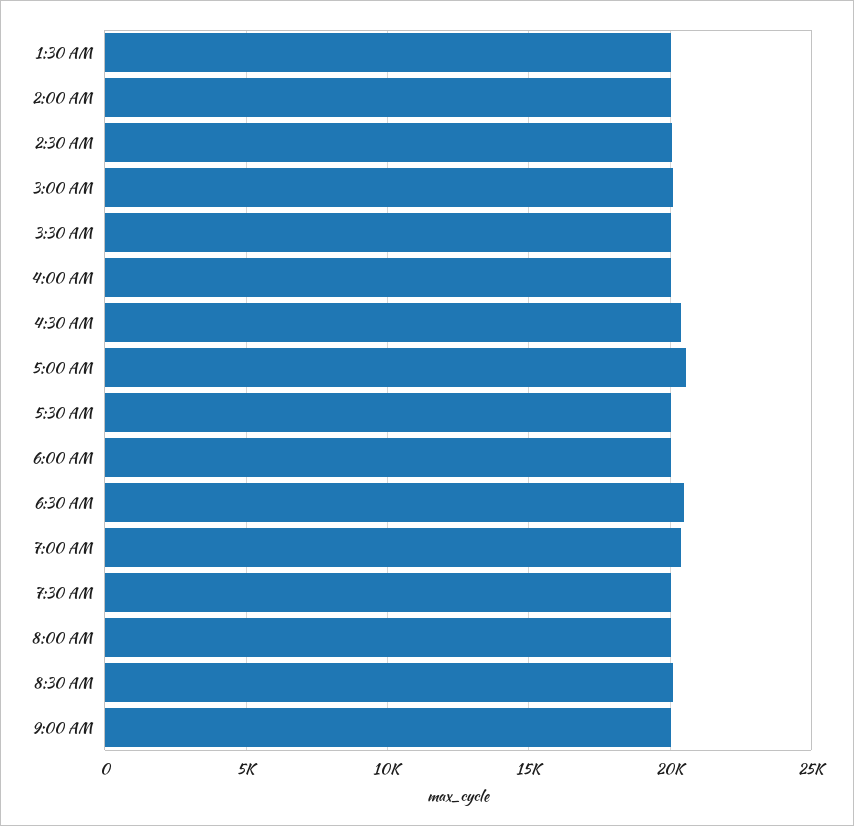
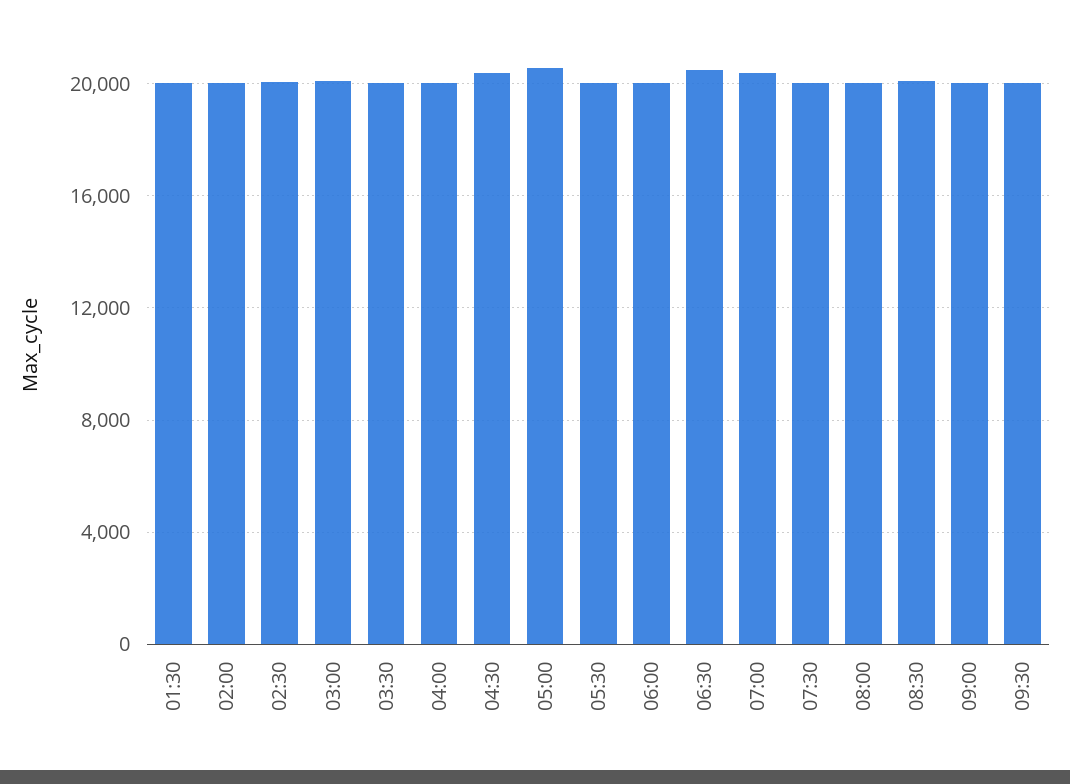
09:30: none -> 20000

